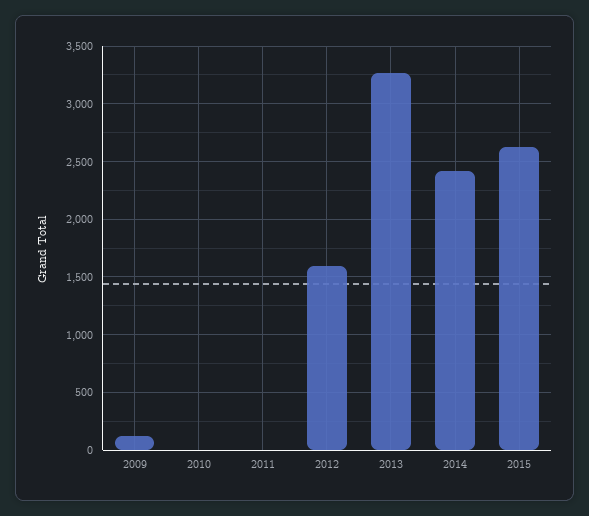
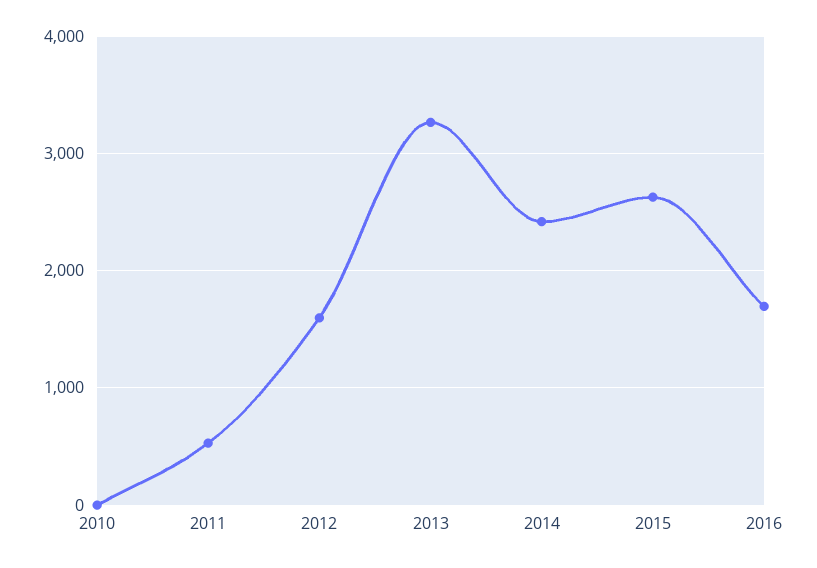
2009: 100 -> none
2011: 0 -> 500
2016: none -> 1700

